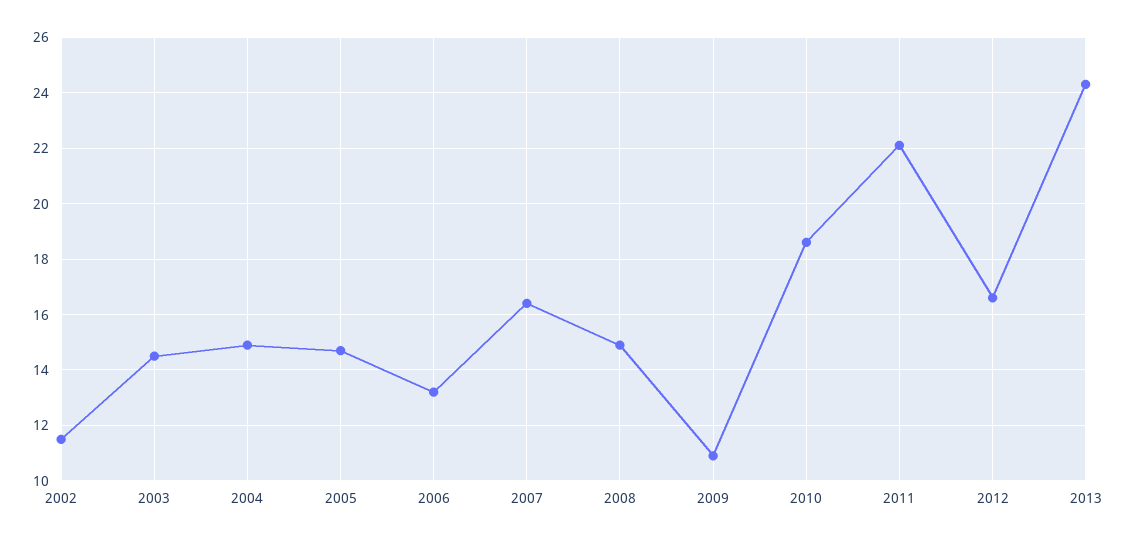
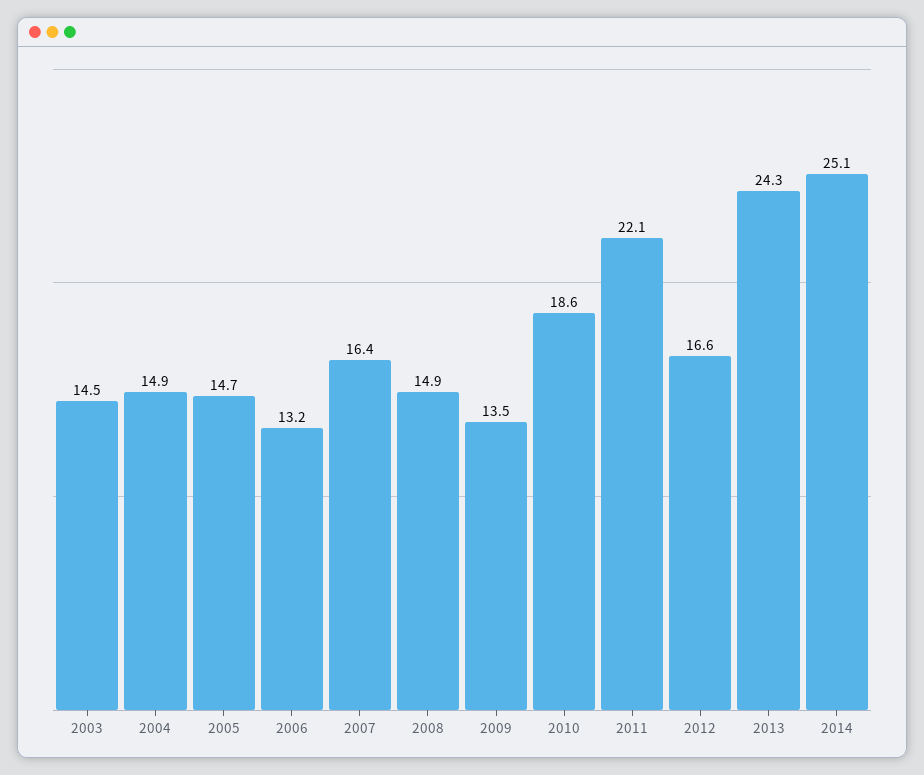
2002: 11.5 -> none
2009: 11 -> 13.5
2014: none -> 25.1

